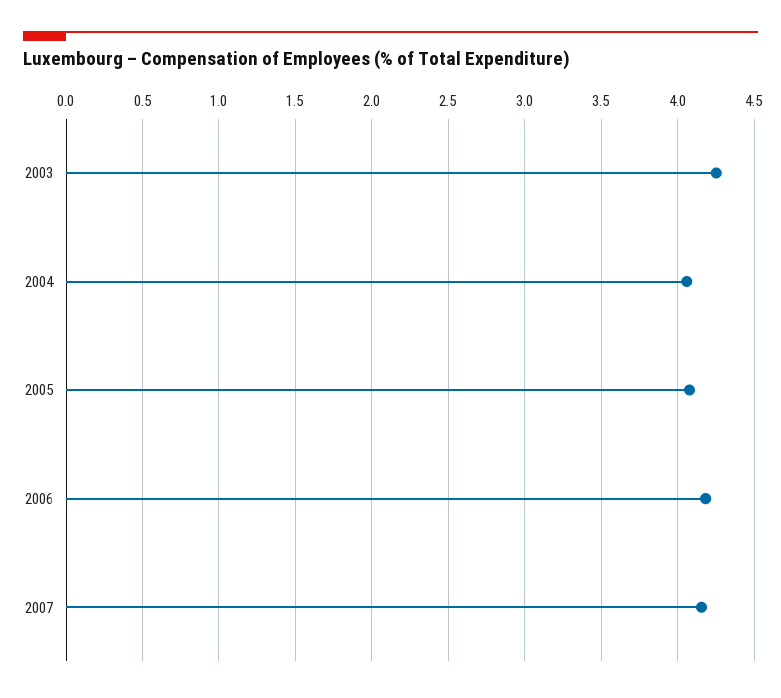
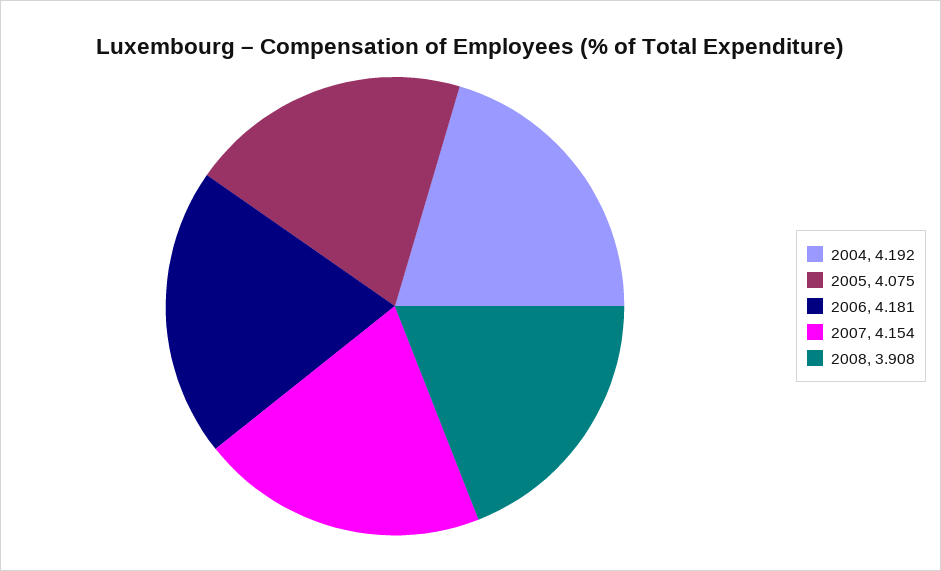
2003: 4.25 -> none
2004: 4.05 -> 4.192
2008: none -> 3.908

